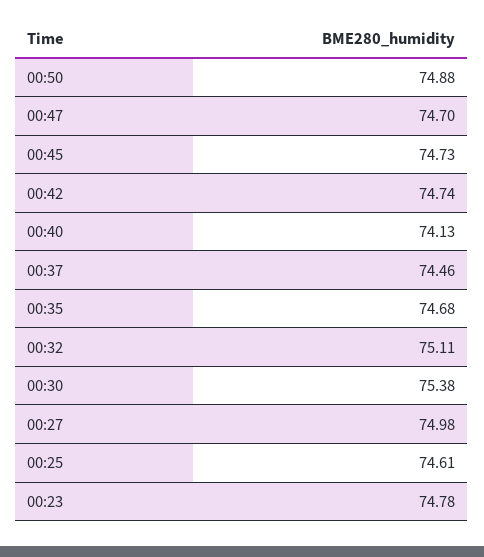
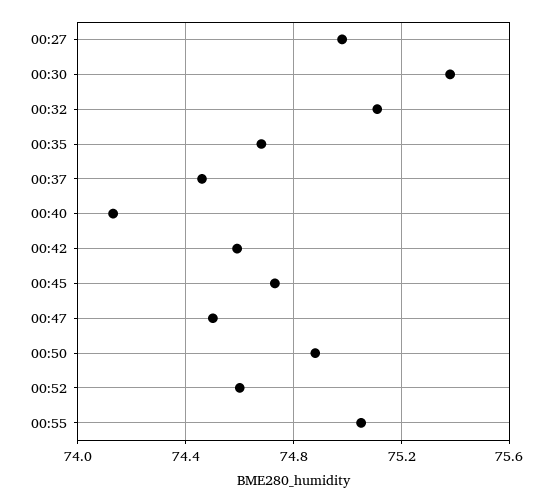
00:47: 74.7 -> 74.5
00:42: 74.74 -> 74.6
00:25: 74.61 -> none
00:23: 74.78 -> none
00:52: none -> 74.6
00:55: none -> 75.05

